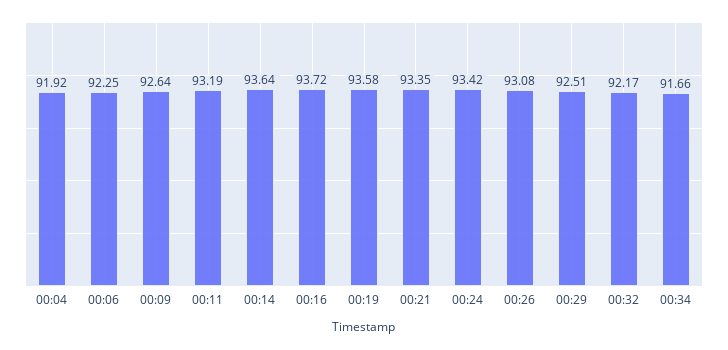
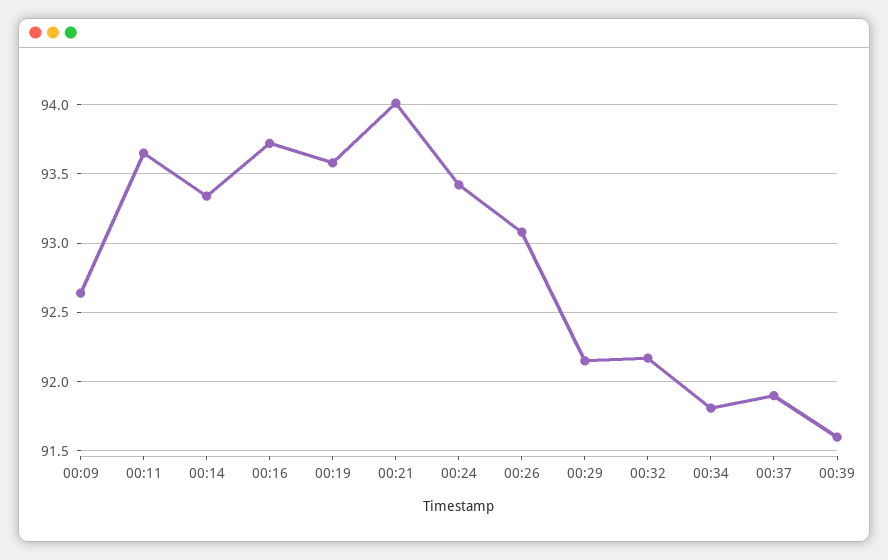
00:04: 91.92 -> none
00:06: 92.25 -> none
00:11: 93.19 -> 93.65
00:14: 93.64 -> 93.35
00:21: 93.35 -> 94
00:29: 92.51 -> 92.15
00:34: 91.66 -> 91.8
00:37: none -> 91.9
00:39: none -> 91.6

